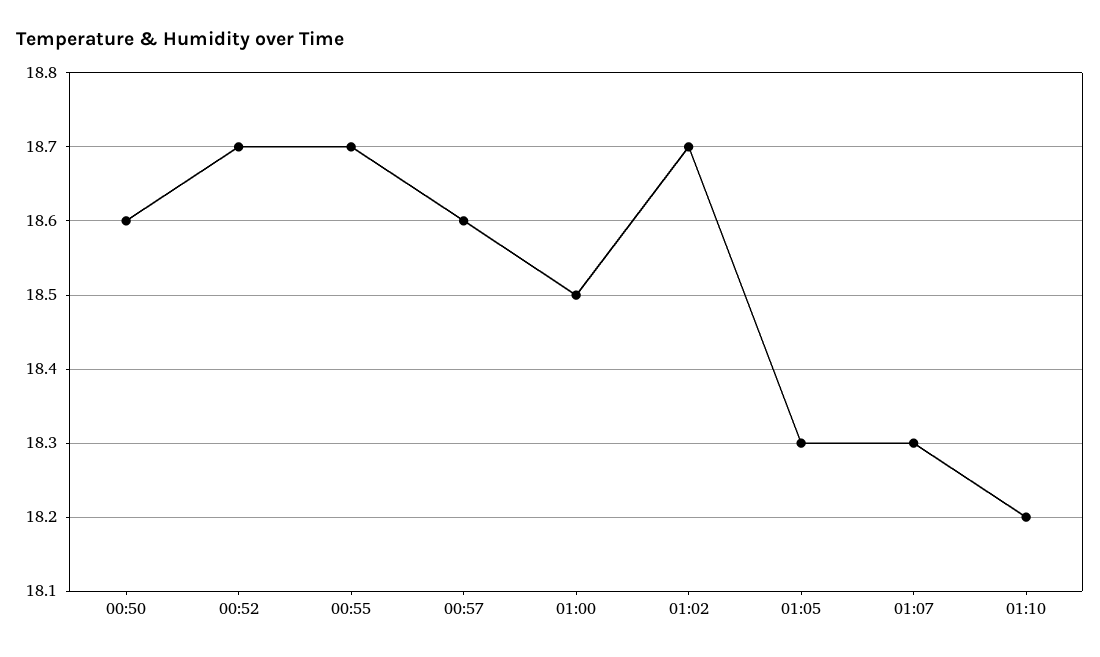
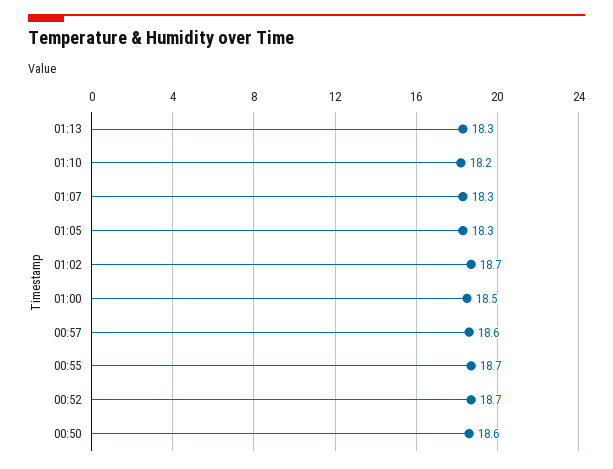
01:13: none -> 18.3

